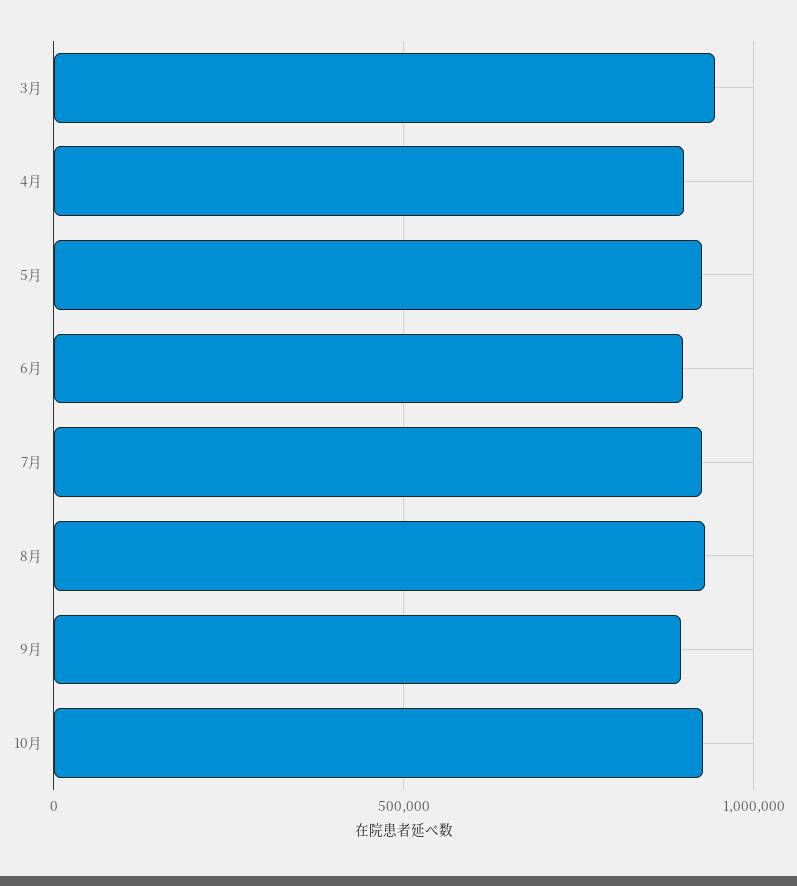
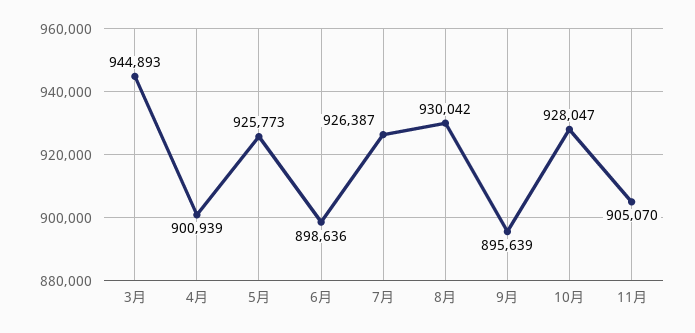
11月: none -> 905070

